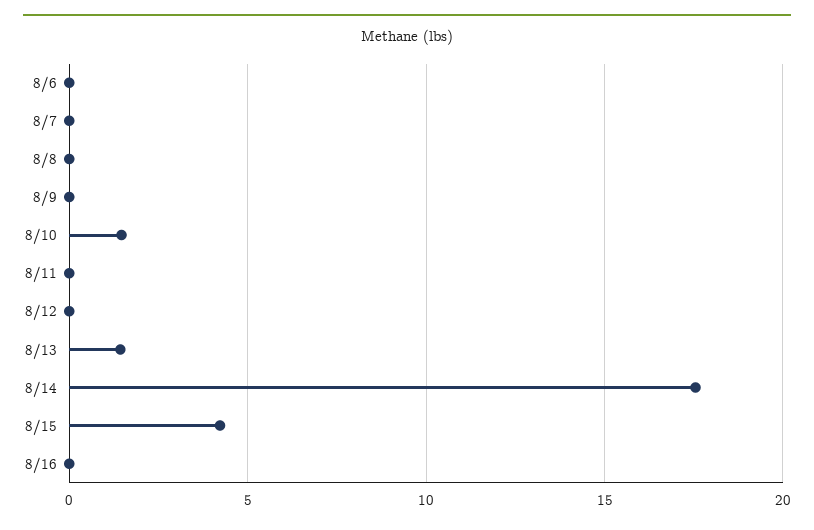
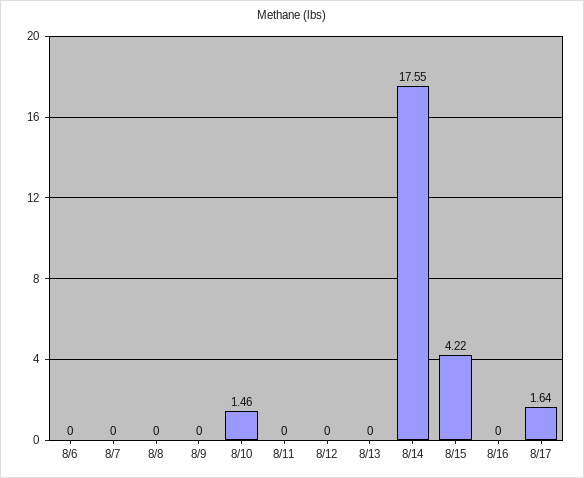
8/13: 1.5 -> 0
8/17: none -> 1.64

